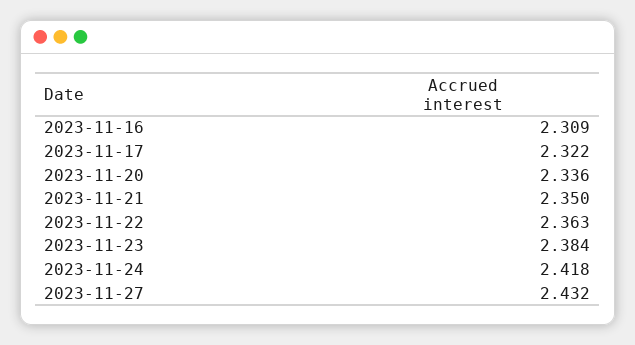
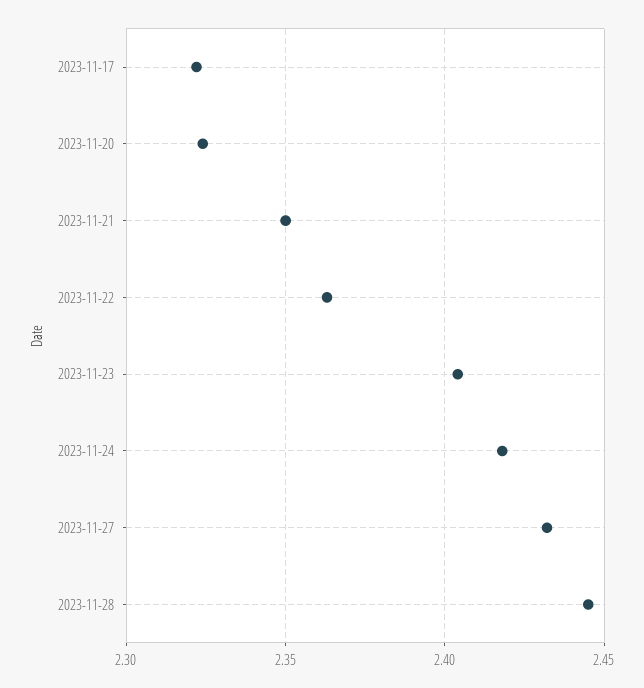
2023-11-16: 2.309 -> none
2023-11-20: 2.336 -> 2.325
2023-11-23: 2.384 -> 2.405
2023-11-28: none -> 2.445

